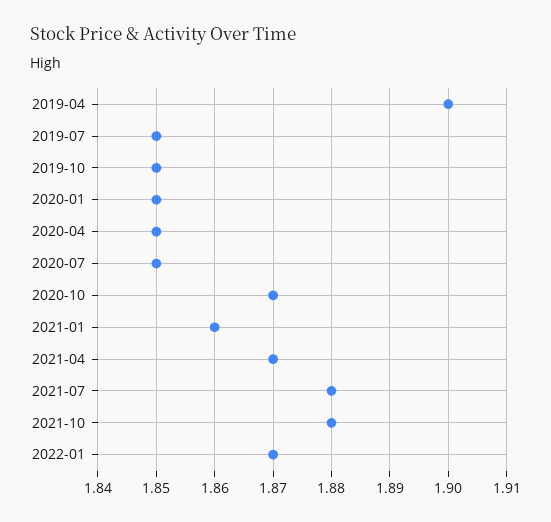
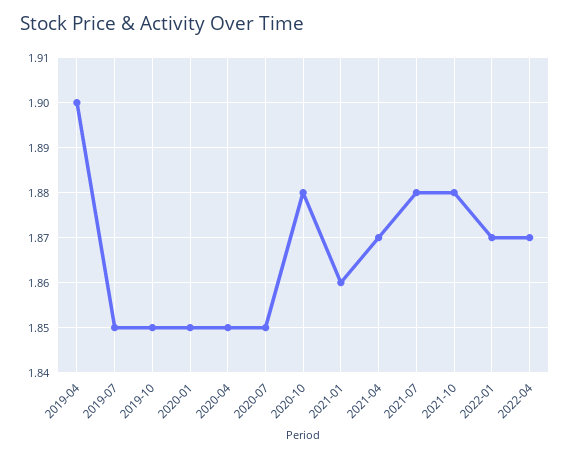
2020-10: 1.87 -> 1.88
2022-04: none -> 1.87

